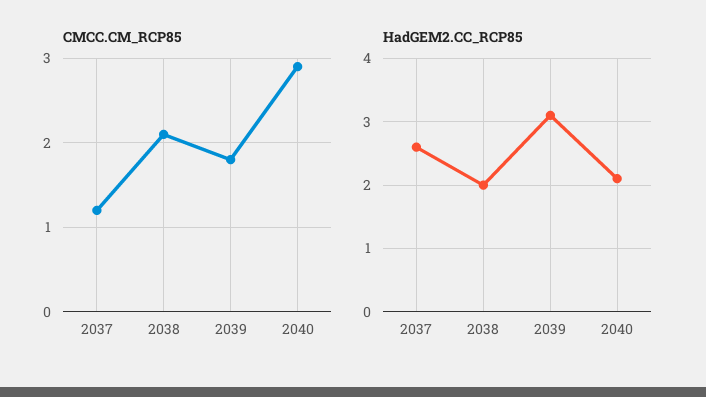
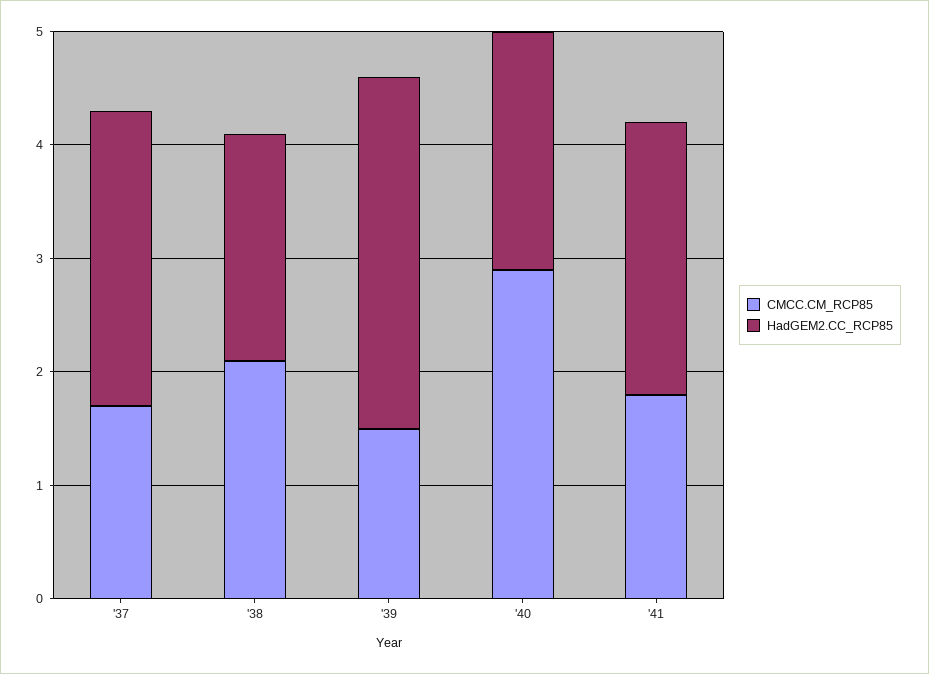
CMCC.CM_RCP85, 2037: 1.2 -> 1.7
CMCC.CM_RCP85, 2039: 1.8 -> 1.5
CMCC.CM_RCP85, '41: none -> 1.8
HadGEM2.CC_RCP85, '41: none -> 2.4

